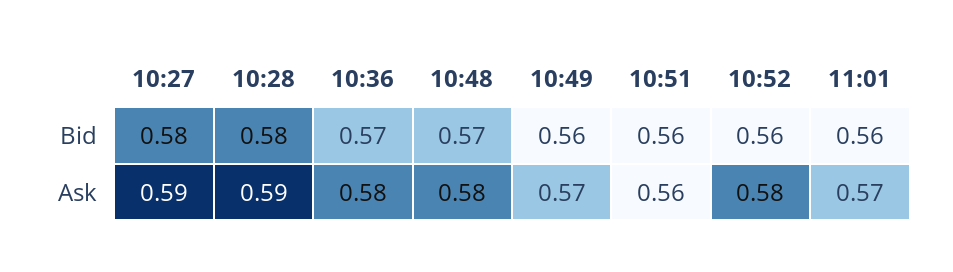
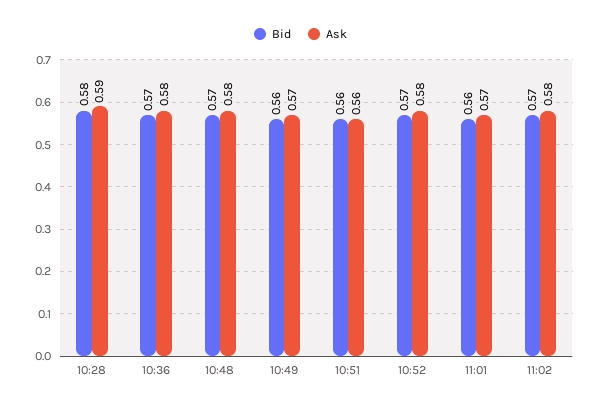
Bid, 10:27: 0.58 -> none
Bid, 10:52: 0.56 -> 0.57
Ask, 10:27: 0.59 -> none
Bid, 11:02: none -> 0.57
Ask, 11:02: none -> 0.58

